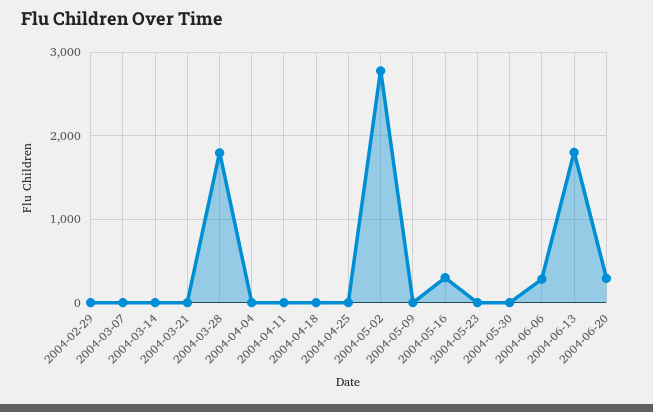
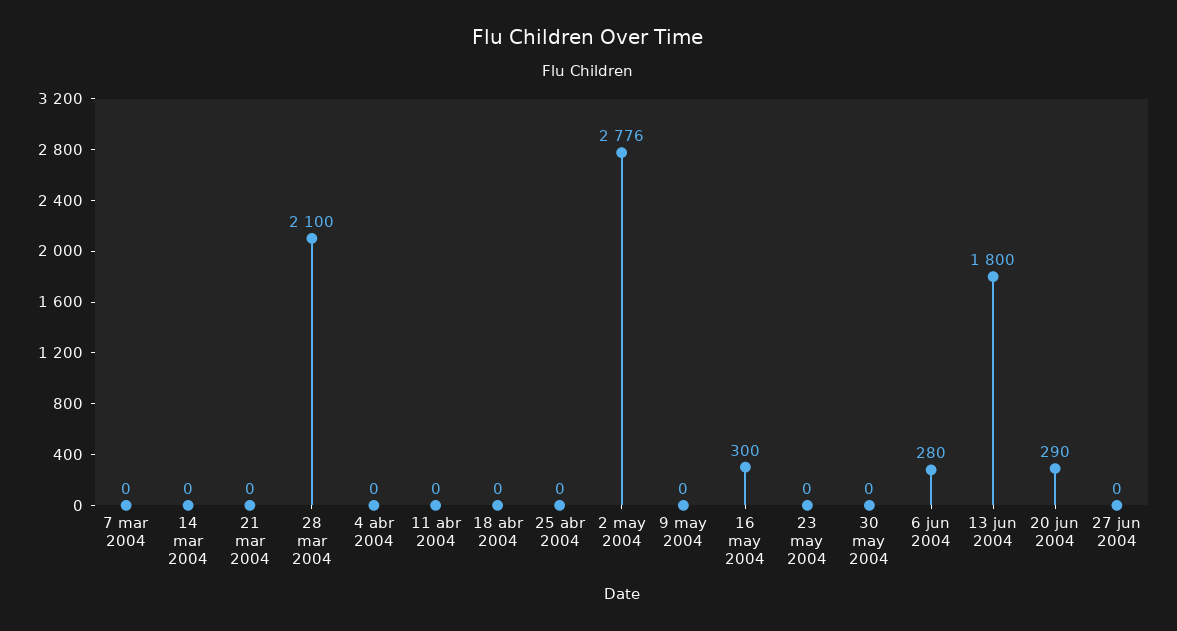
2004-02-29: 0 -> none
2004-03-28: 1800 -> 2100
27 jun 2004: none -> 0

